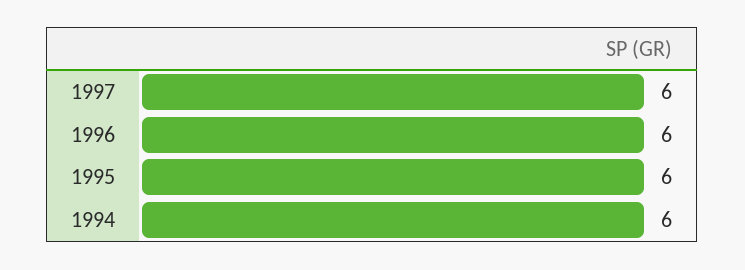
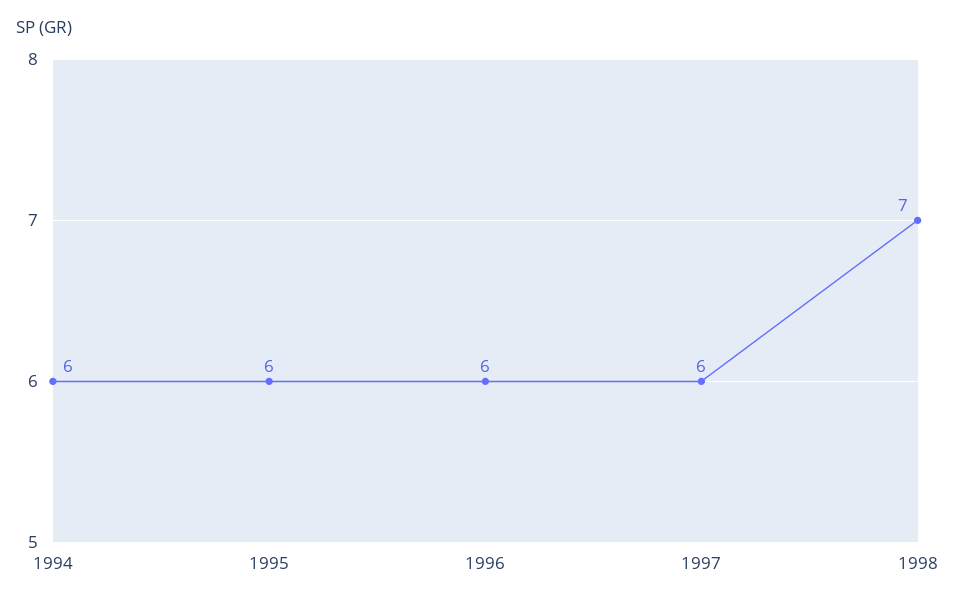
1998: none -> 7

